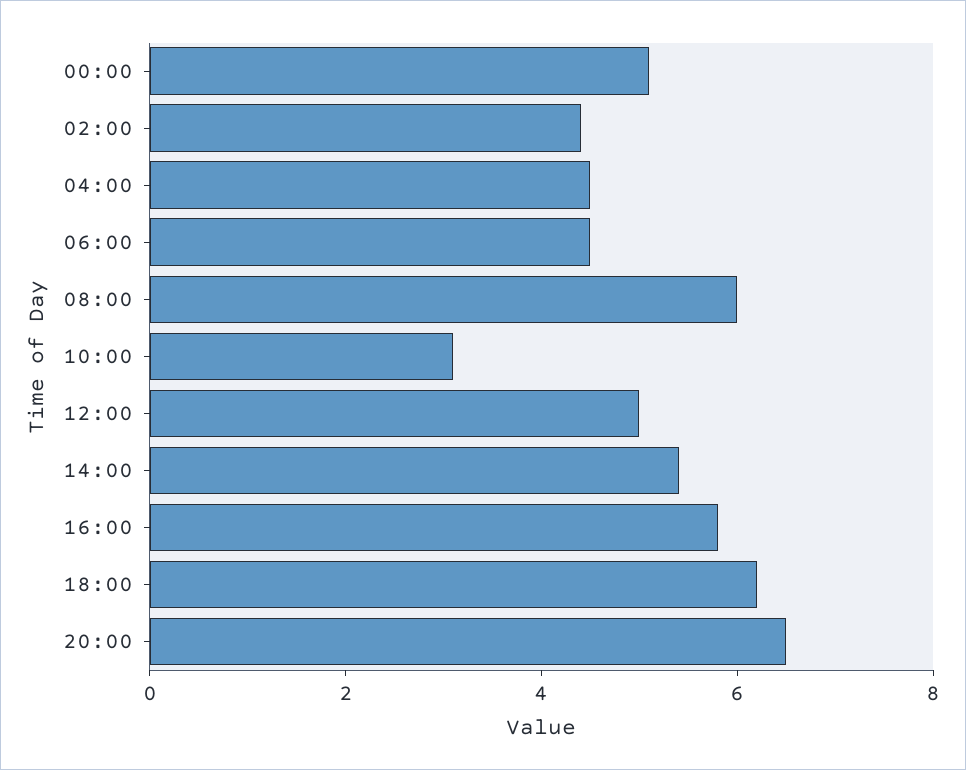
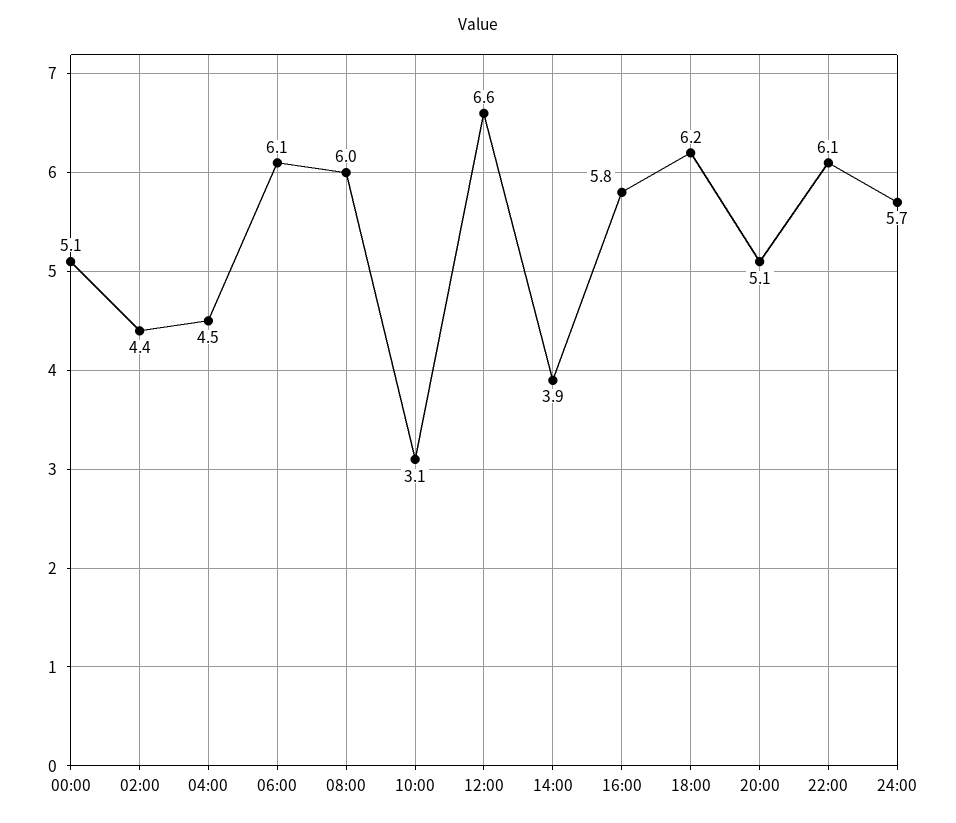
06:00: 4.5 -> 6.1
12:00: 5 -> 6.6
14:00: 5.5 -> 3.9
20:00: 6.5 -> 5.1
22:00: none -> 6.1
24:00: none -> 5.7

